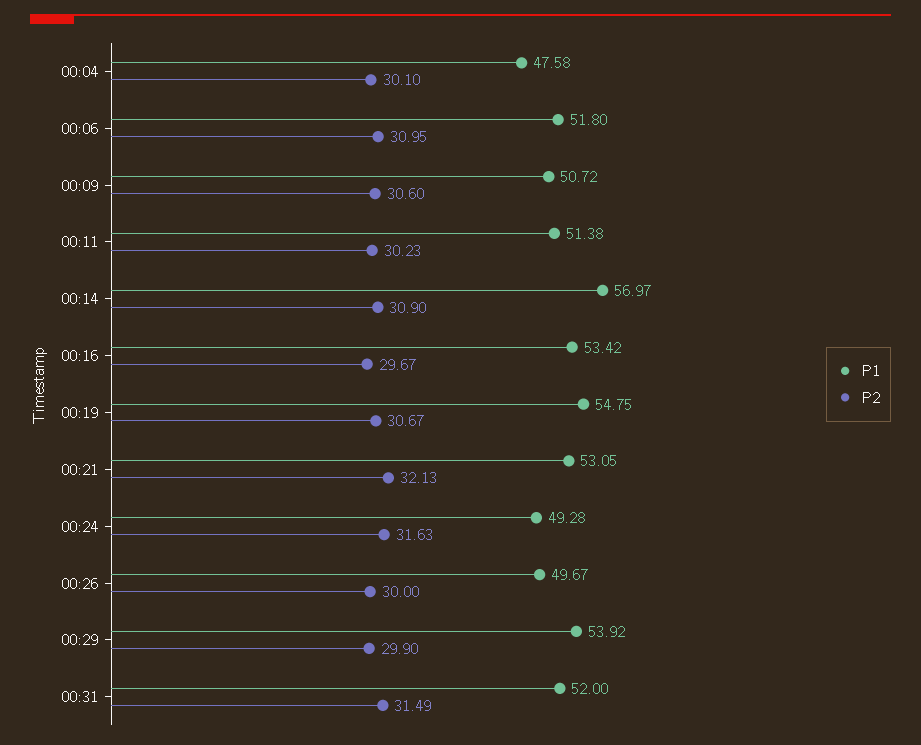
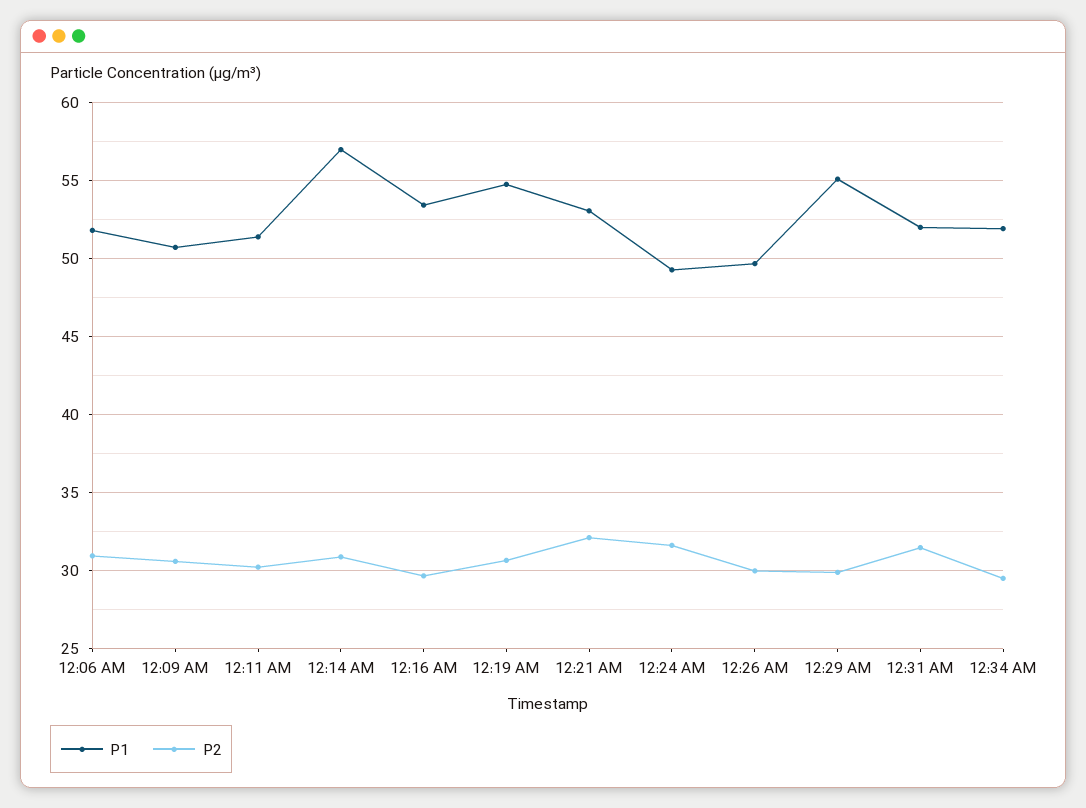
P1, 00:04: 47.58 -> none
P2, 00:04: 30.1 -> none
P1, 00:29: 53.92 -> 55
P1, 12:34 AM: none -> 52
P2, 12:34 AM: none -> 29.5

